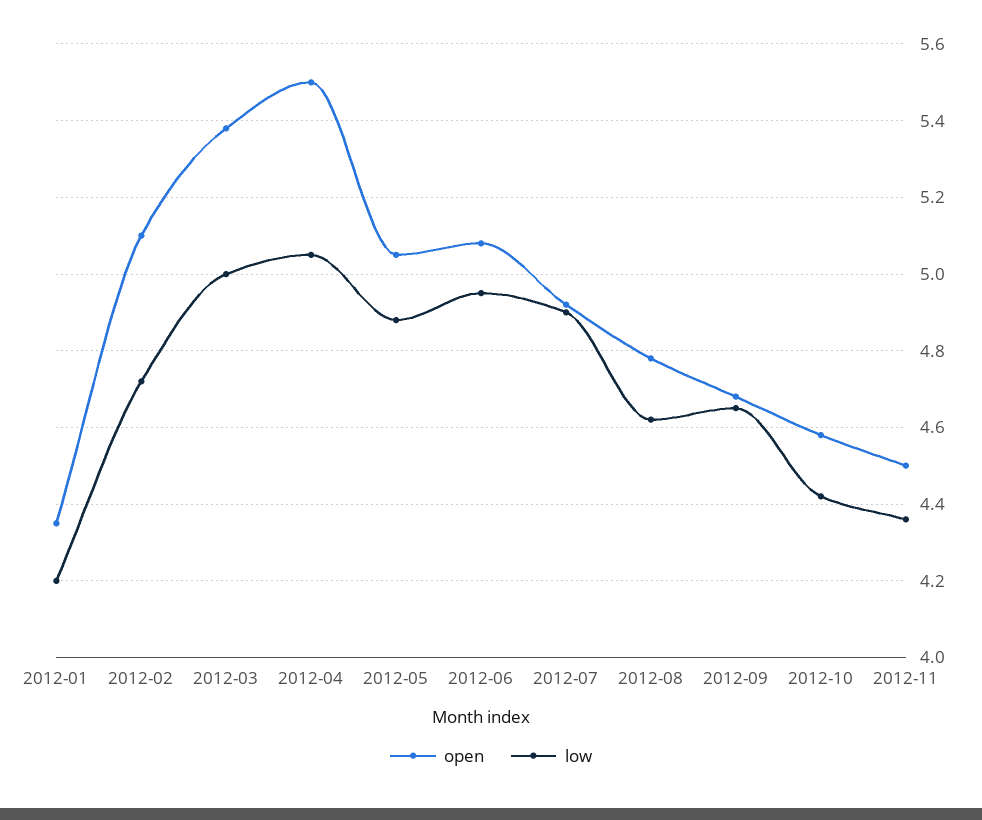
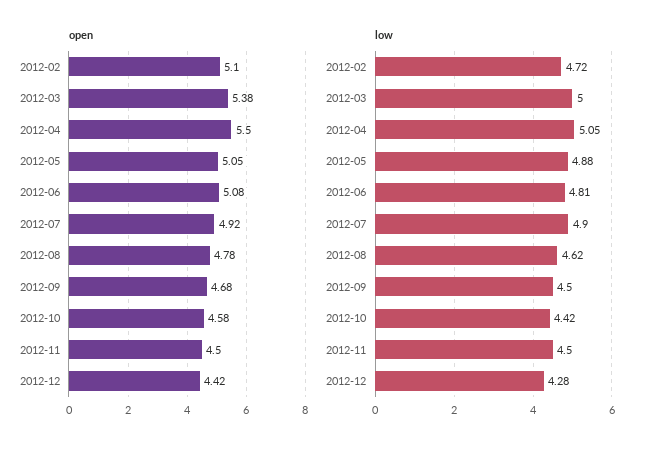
open, 2012-01: 4.35 -> none
low, 2012-01: 4.2 -> none
low, 2012-06: 4.95 -> 4.81
low, 2012-09: 4.65 -> 4.5
low, 2012-11: 4.35 -> 4.5
open, 2012-12: none -> 4.42
low, 2012-12: none -> 4.28

